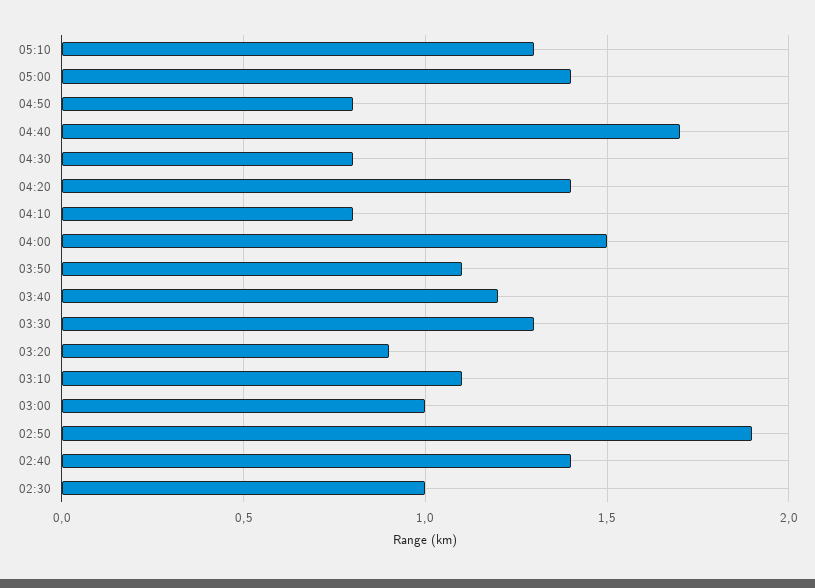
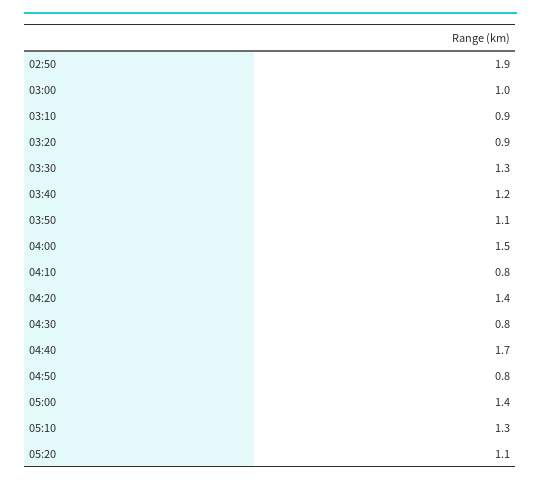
03:10: 1.1 -> 0.9
02:40: 1.4 -> none
02:30: 1 -> none
05:20: none -> 1.1

